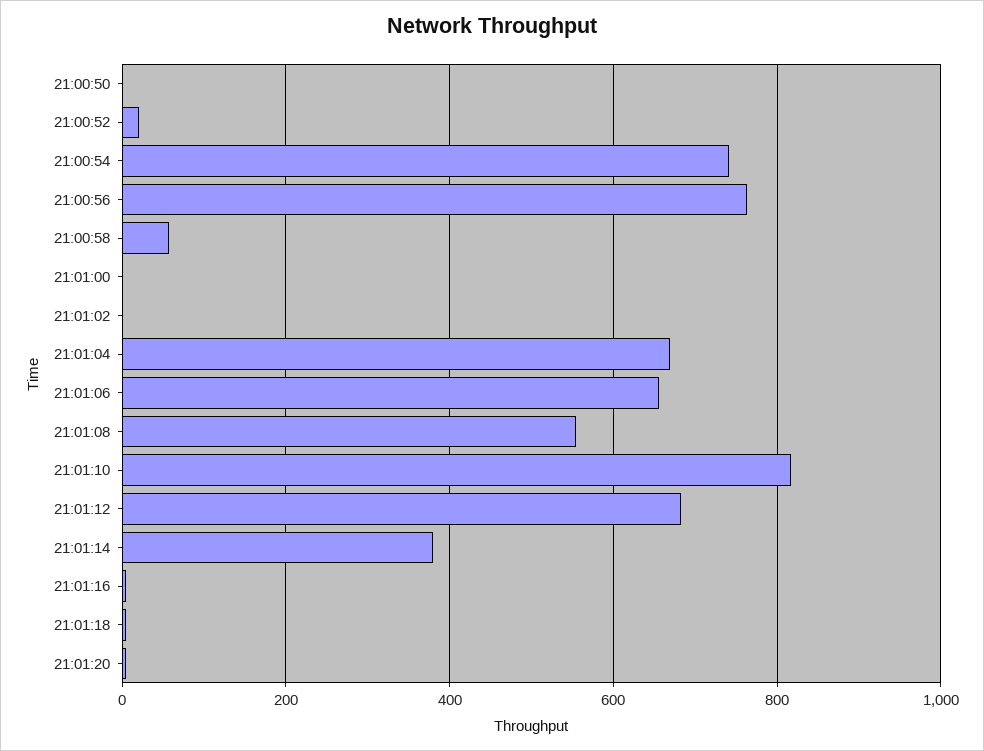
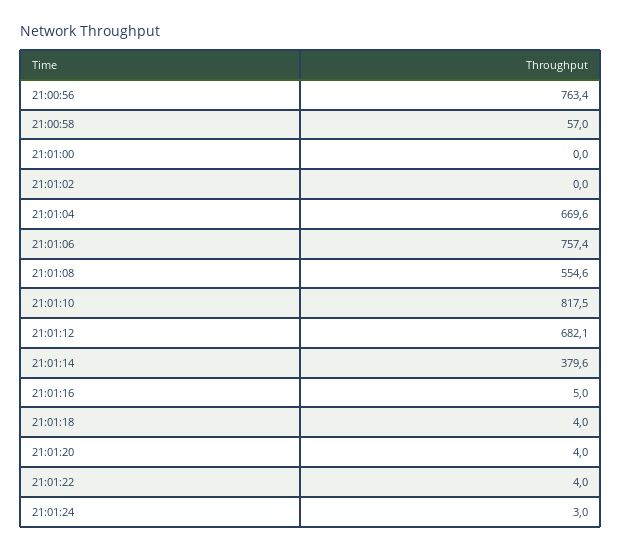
21:00:50: 0 -> none
21:00:52: 20 -> none
21:00:54: 740 -> none
21:01:06: 660 -> 757.4
21:01:22: none -> 4
21:01:24: none -> 3

